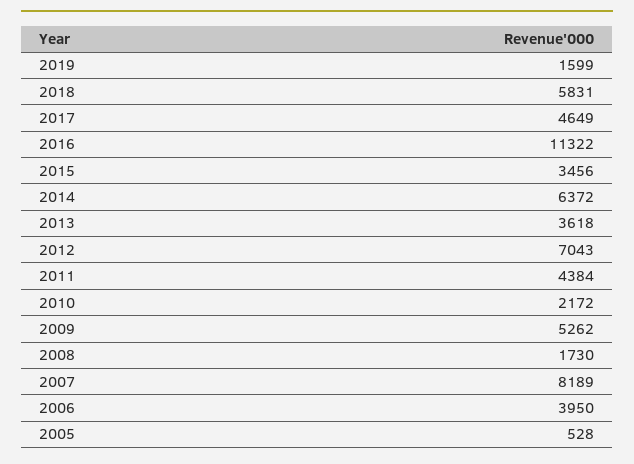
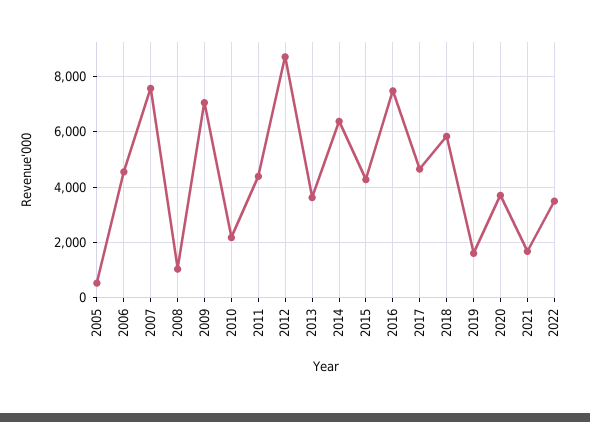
2016: 11322 -> 7500
2015: 3456 -> 4250
2012: 7043 -> 8750
2009: 5262 -> 7000
2008: 1730 -> 1000
2007: 8189 -> 7500
2006: 3950 -> 4500
2020: none -> 3750
2021: none -> 1750
2022: none -> 3500

